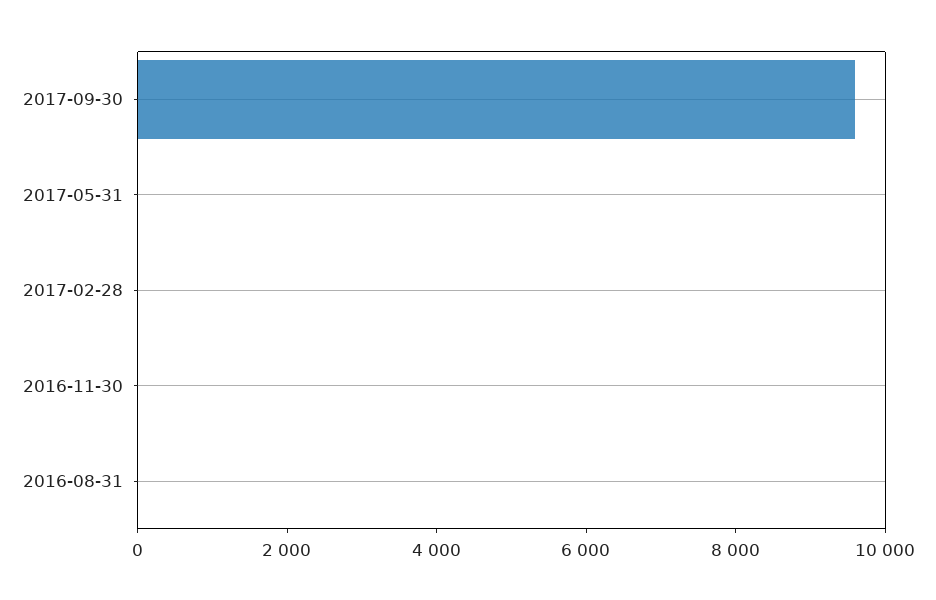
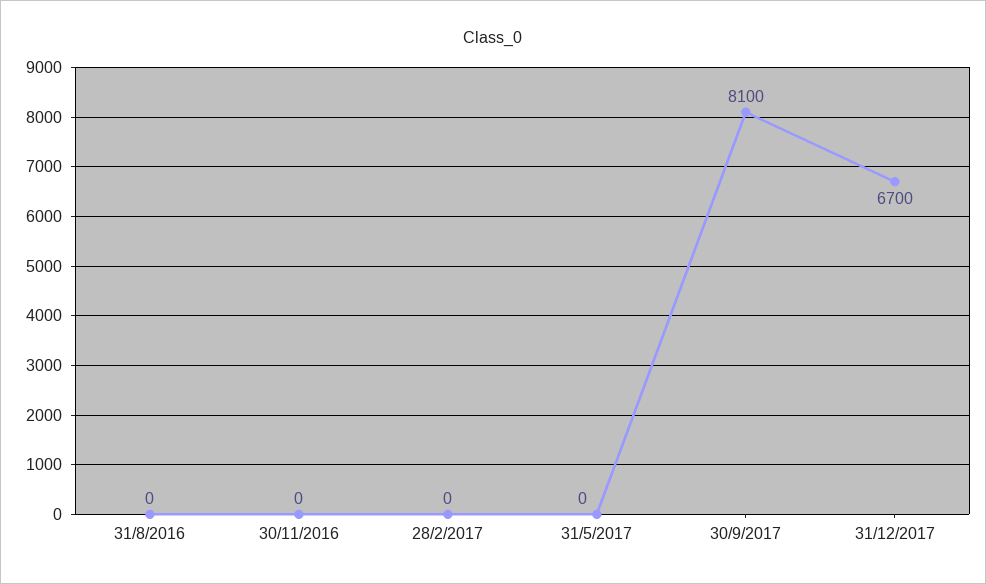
2017-09-30: 9500 -> 8100
31/12/2017: none -> 6700

